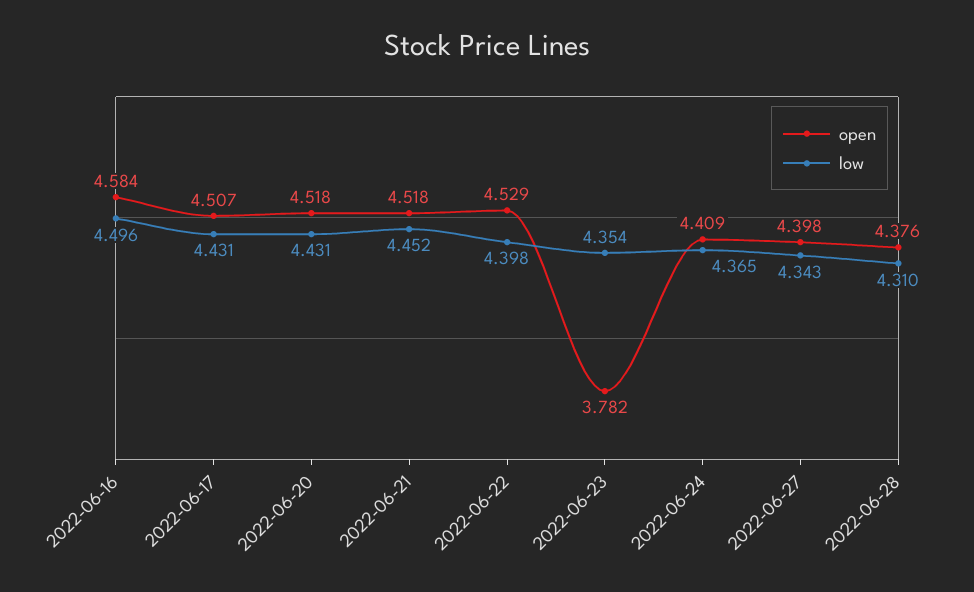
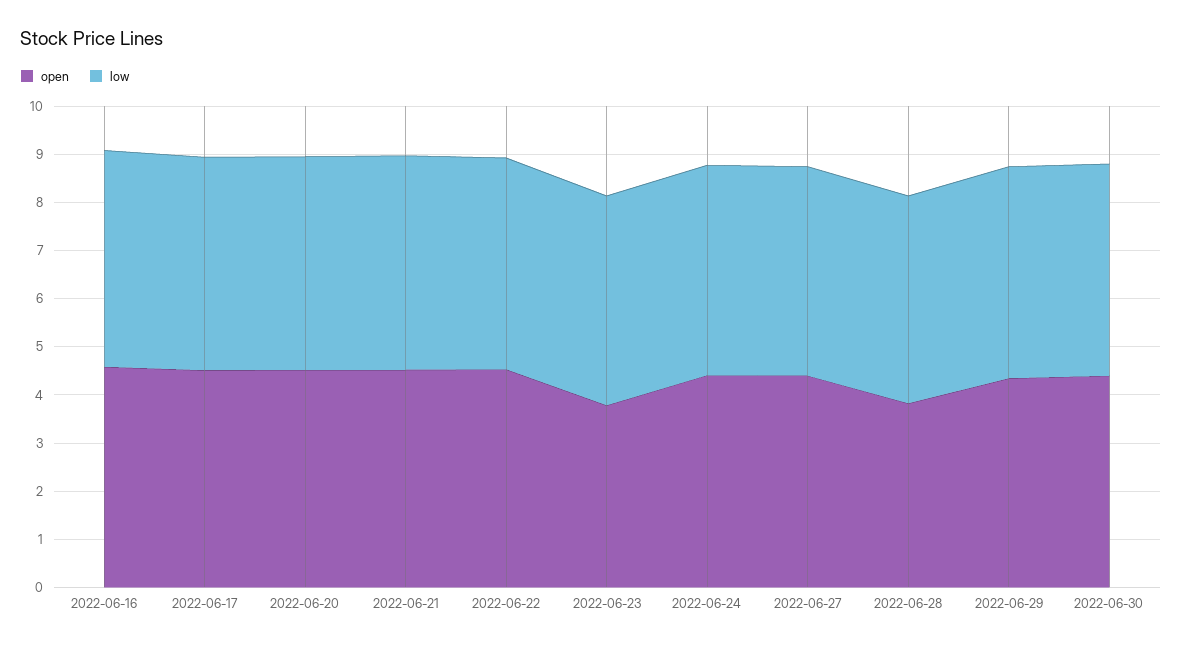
open, 2022-06-28: 4.376 -> 3.8
open, 2022-06-29: none -> 4.4
low, 2022-06-29: none -> 4.4
open, 2022-06-30: none -> 4.4
low, 2022-06-30: none -> 4.4

